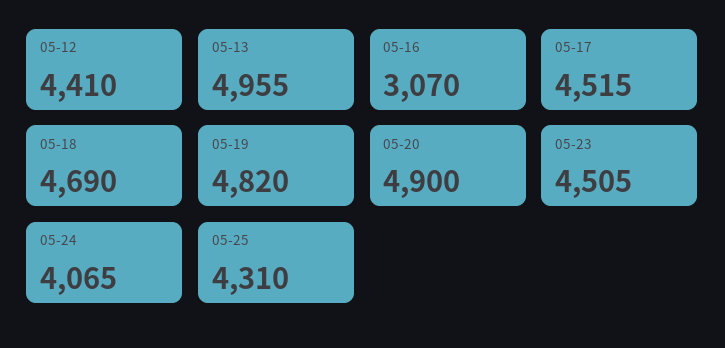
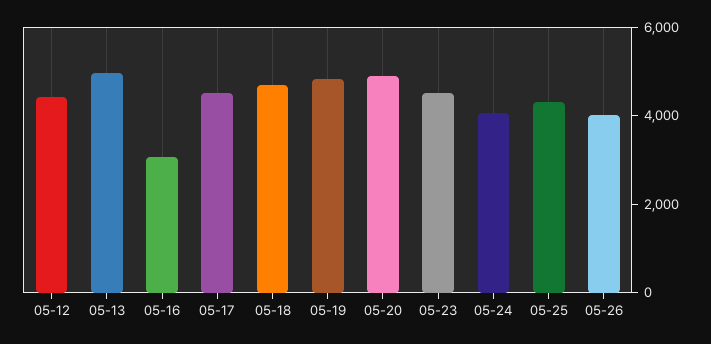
05-26: none -> 4000

